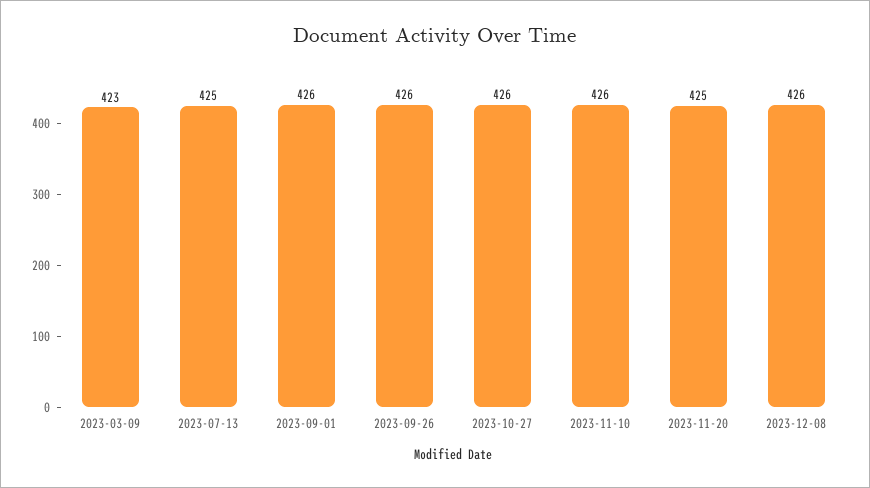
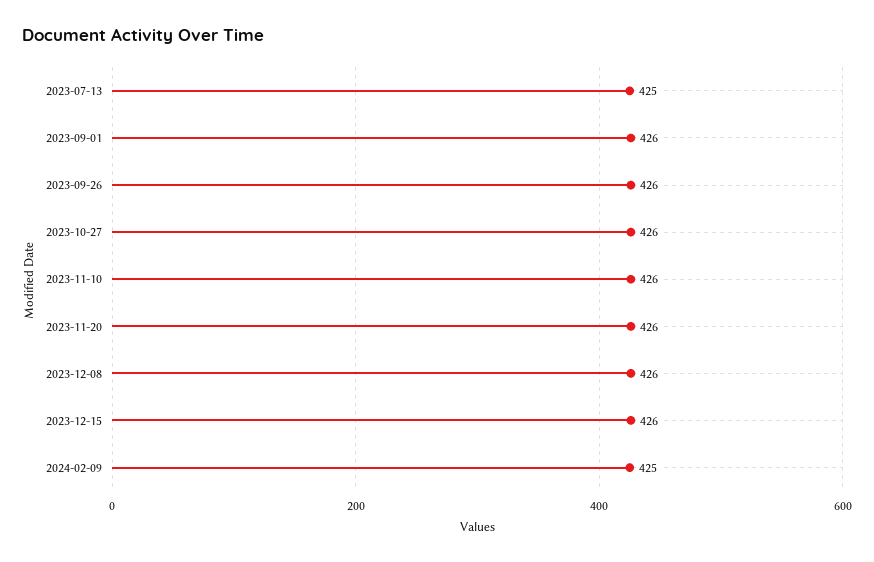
2023-03-09: 423 -> none
2023-11-20: 425 -> 426
2023-12-15: none -> 426
2024-02-09: none -> 425

